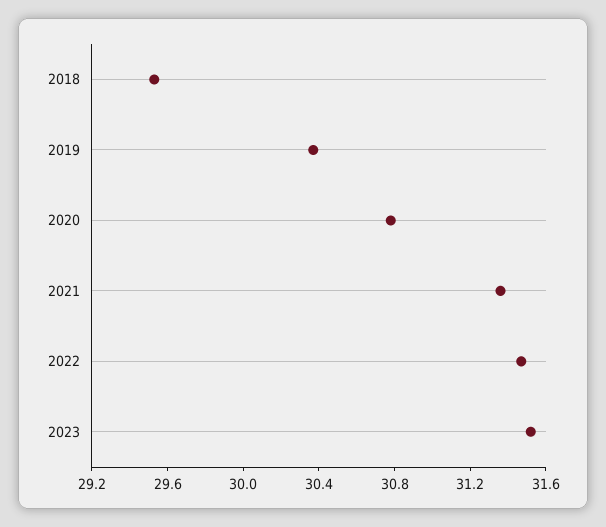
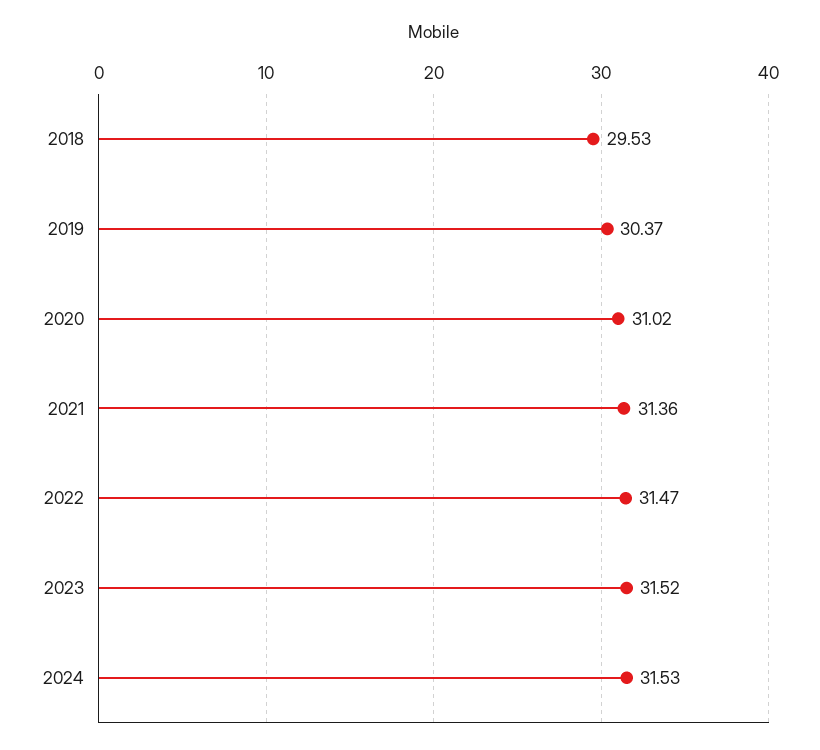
2020: 30.8 -> 31.02
2024: none -> 31.53

